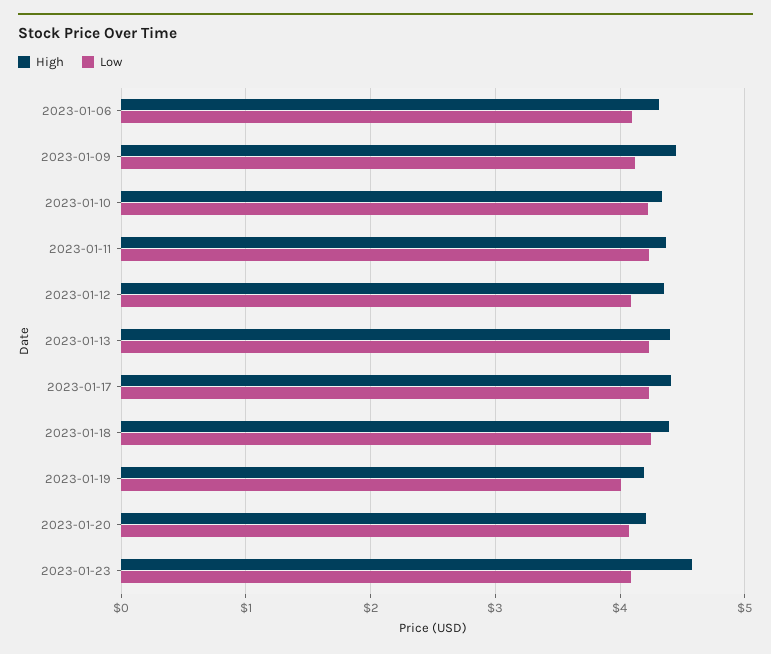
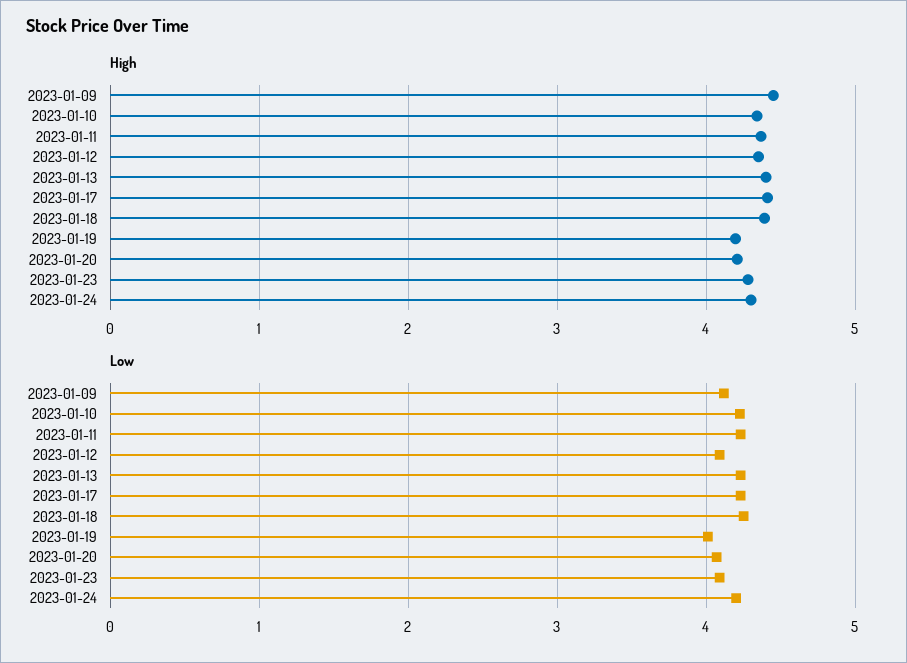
High, 2023-01-06: 4.3 -> none
Low, 2023-01-06: 4.1 -> none
High, 2023-01-23: 4.6 -> 4.3
High, 2023-01-24: none -> 4.3
Low, 2023-01-24: none -> 4.2

